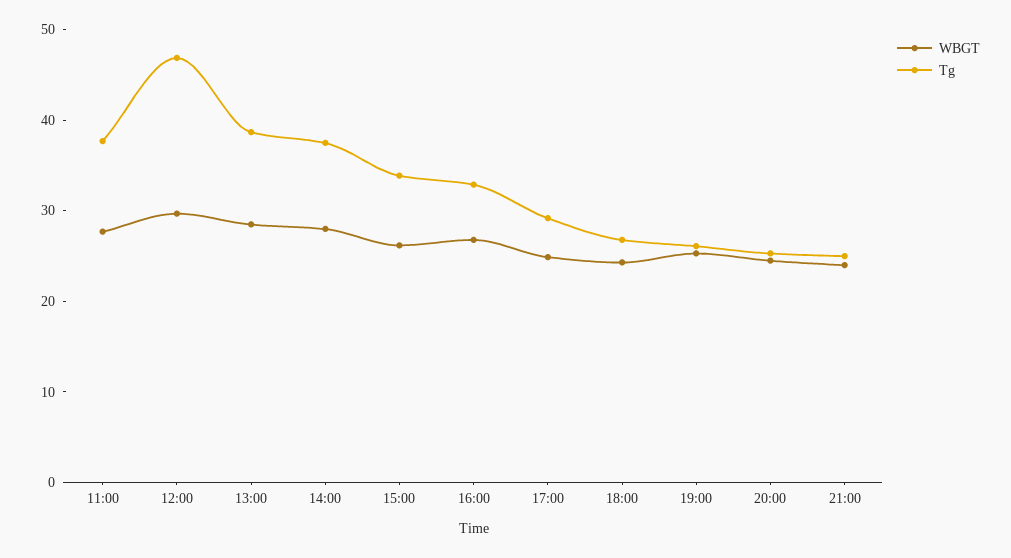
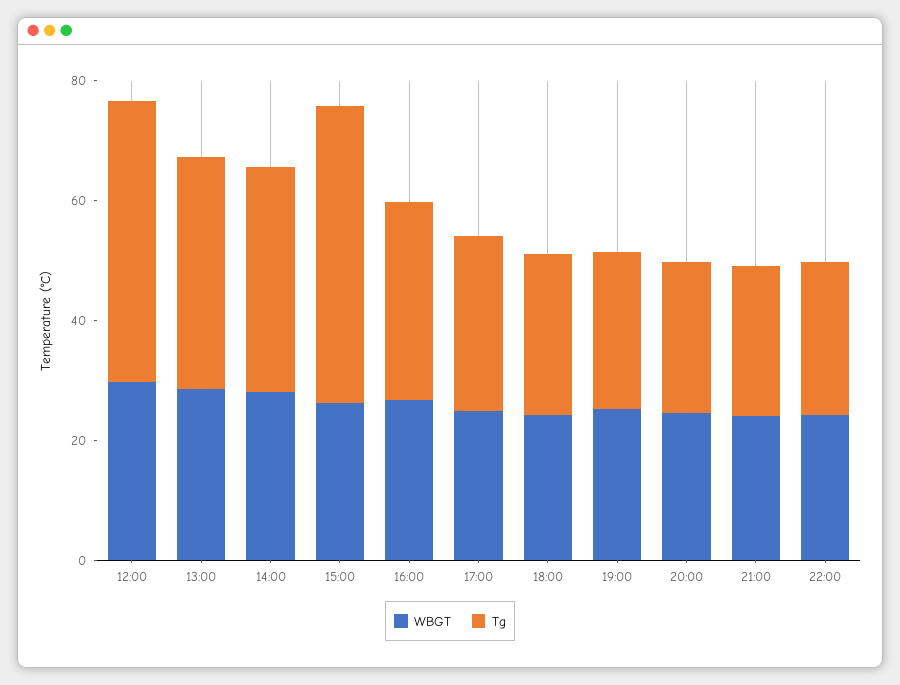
WBGT, 11:00: 28 -> none
Tg, 11:00: 38 -> none
Tg, 15:00: 34 -> 50
WBGT, 22:00: none -> 25
Tg, 22:00: none -> 25

